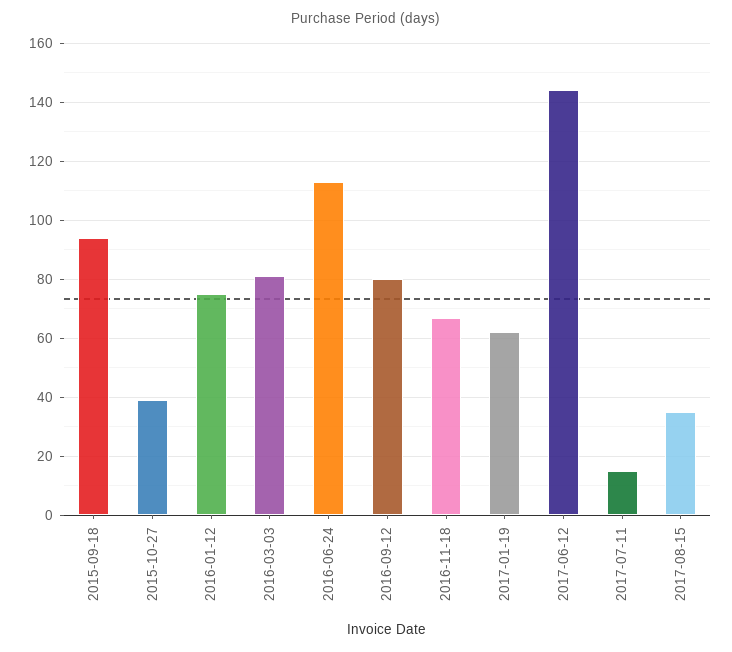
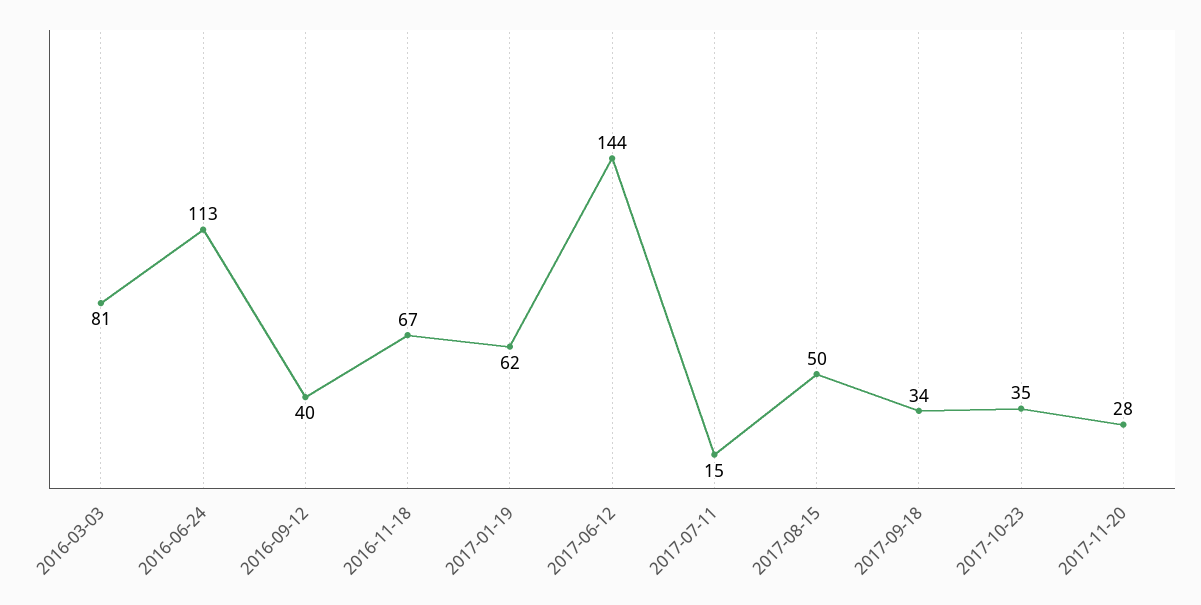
2015-09-18: 95 -> none
2015-10-27: 40 -> none
2016-01-12: 75 -> none
2016-09-12: 80 -> 40
2017-08-15: 35 -> 50
2017-09-18: none -> 34
2017-10-23: none -> 35
2017-11-20: none -> 28

